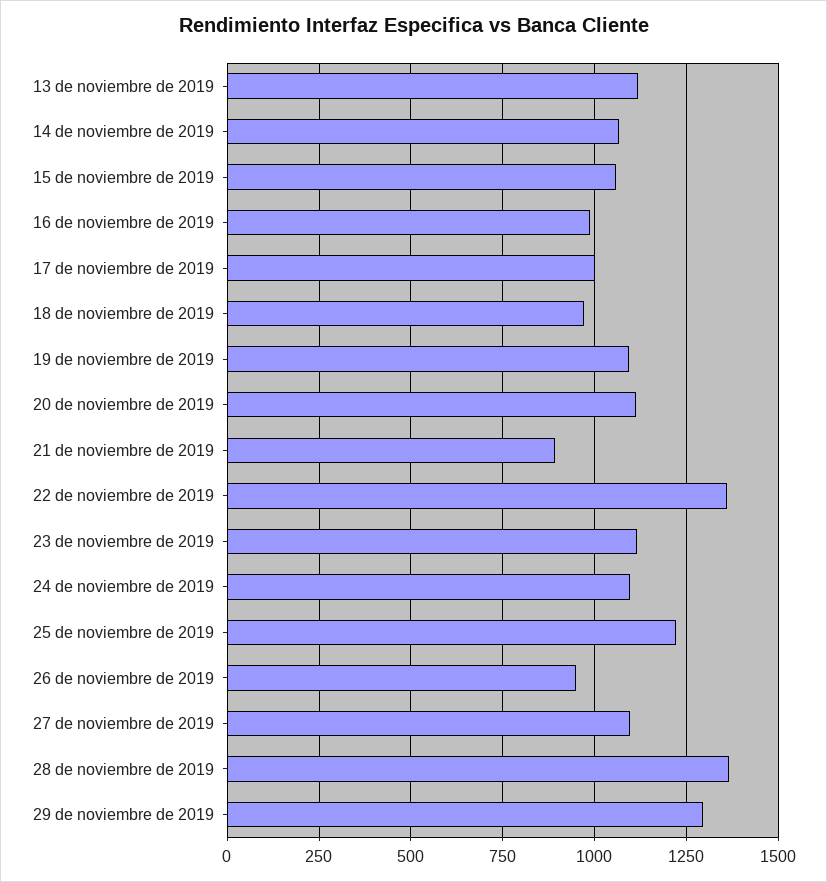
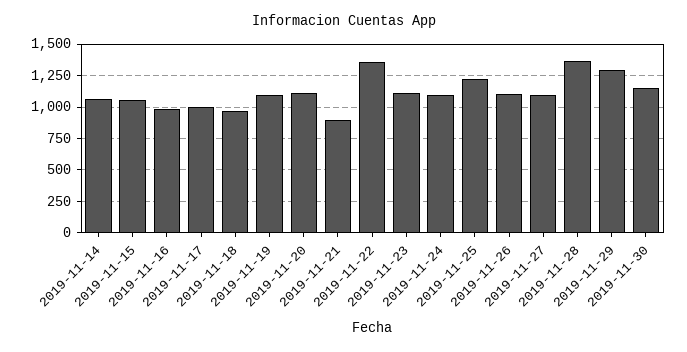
13 de noviembre de 2019: 1125 -> none
26 de noviembre de 2019: 950 -> 1100
2019-11-30: none -> 1150

